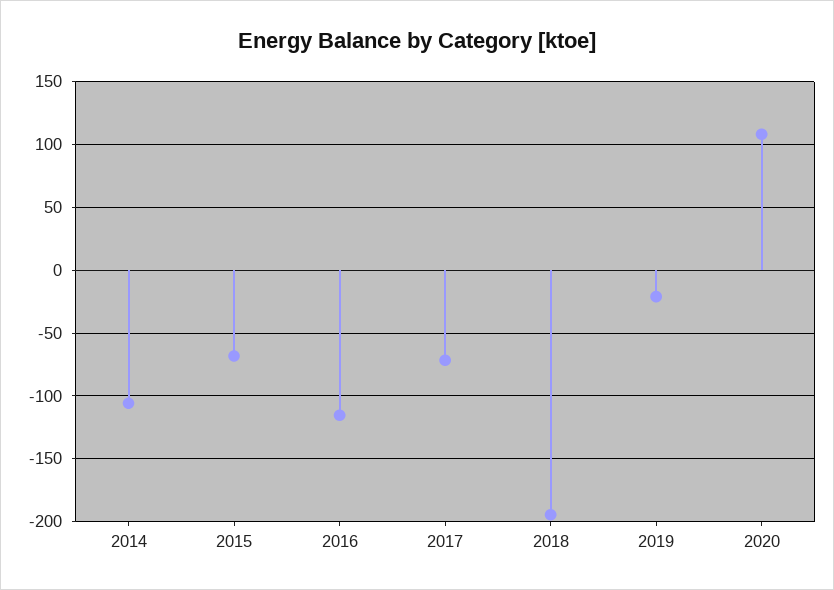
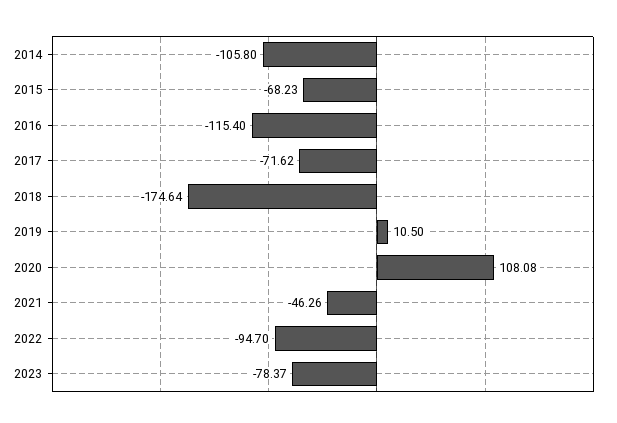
2018: -195 -> -174.64
2019: -20 -> 10.5
2021: none -> -46.26
2022: none -> -94.7
2023: none -> -78.37

